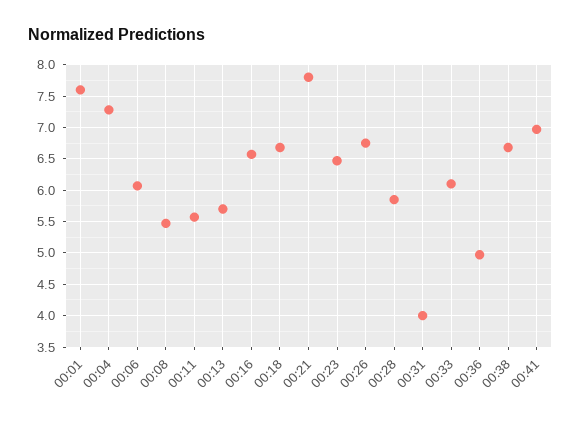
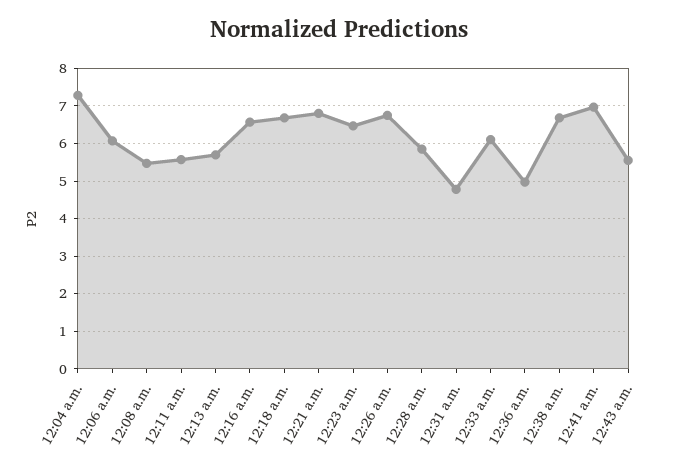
00:01: 7.6 -> none
00:21: 7.8 -> 6.8
00:31: 4 -> 4.8
12:43 a.m.: none -> 5.6

